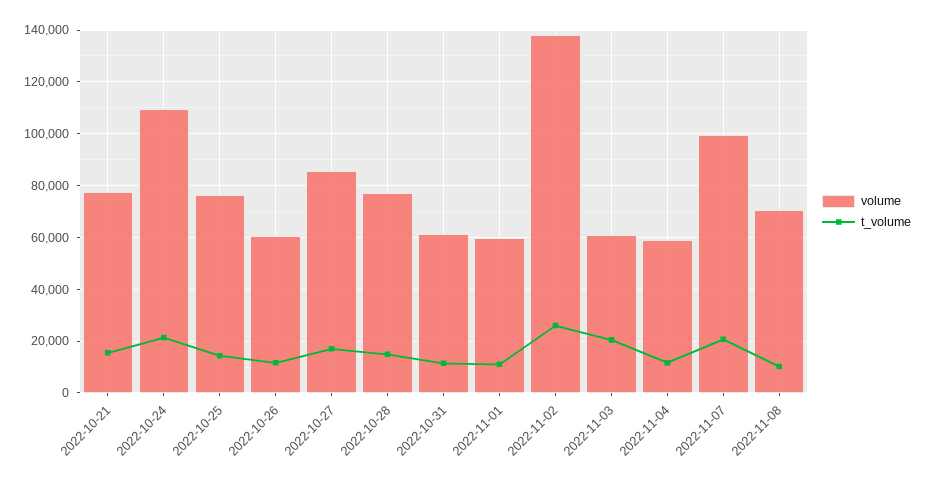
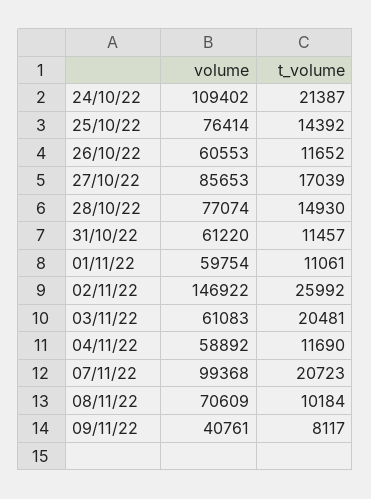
volume, 2022-10-21: 77500 -> none
t_volume, 2022-10-21: 15000 -> none
volume, 2022-11-02: 137500 -> 146922
volume, 09/11/22: none -> 40761
t_volume, 09/11/22: none -> 8117

